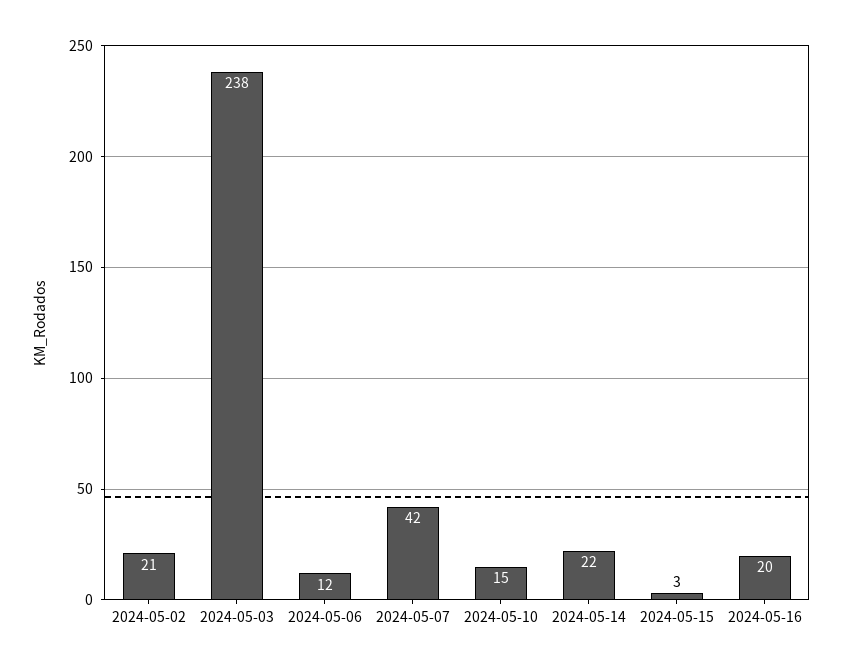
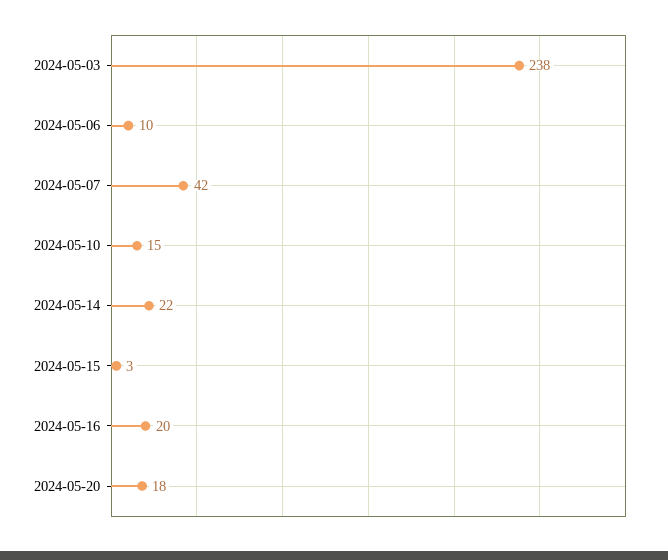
2024-05-02: 21 -> none
2024-05-06: 12 -> 10
2024-05-20: none -> 18

